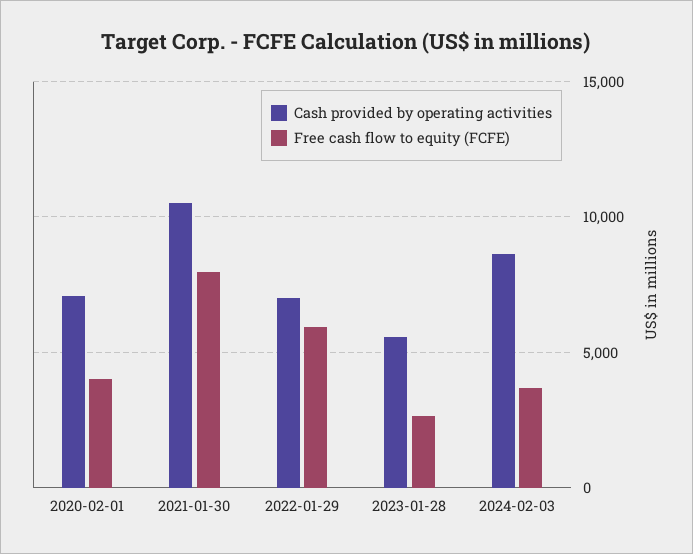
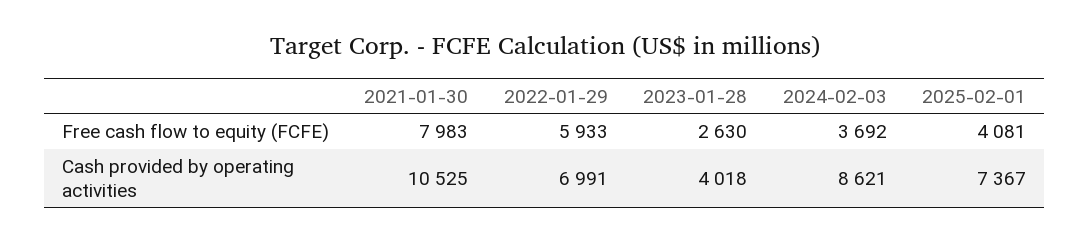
Cash provided by operating activities, 2020-02-01: 7000 -> none
Free cash flow to equity (FCFE), 2020-02-01: 4000 -> none
Cash provided by operating activities, 2023-01-28: 5500 -> 4018
Free cash flow to equity (FCFE), 2025-02-01: none -> 4081
Cash provided by operating activities, 2025-02-01: none -> 7367

